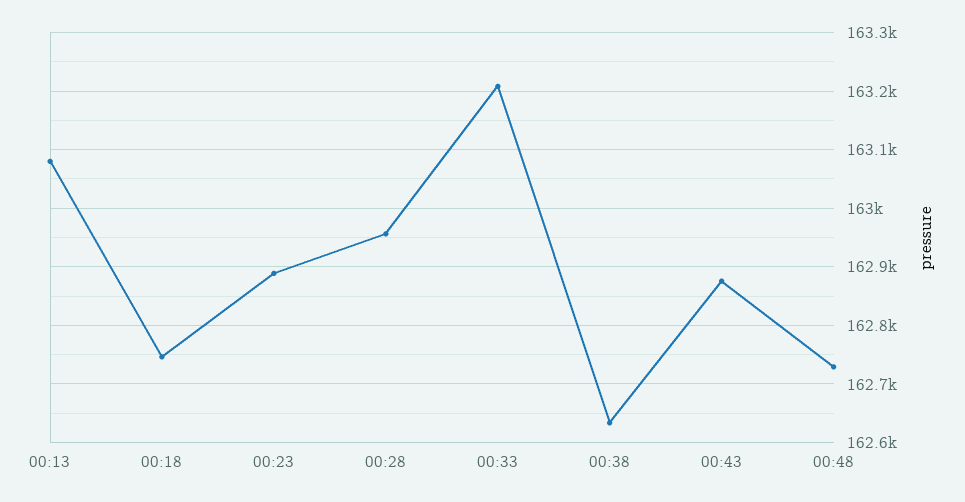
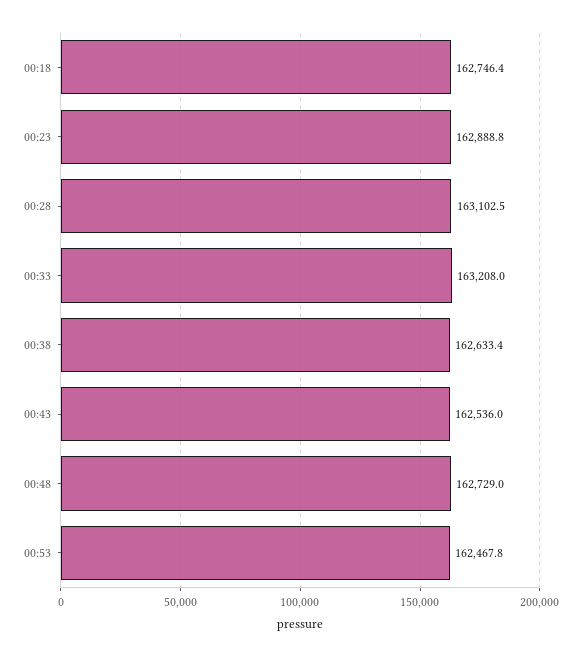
00:13: 163080 -> none
00:28: 162960 -> 163102.5
00:43: 162880 -> 162536
00:53: none -> 162467.8

